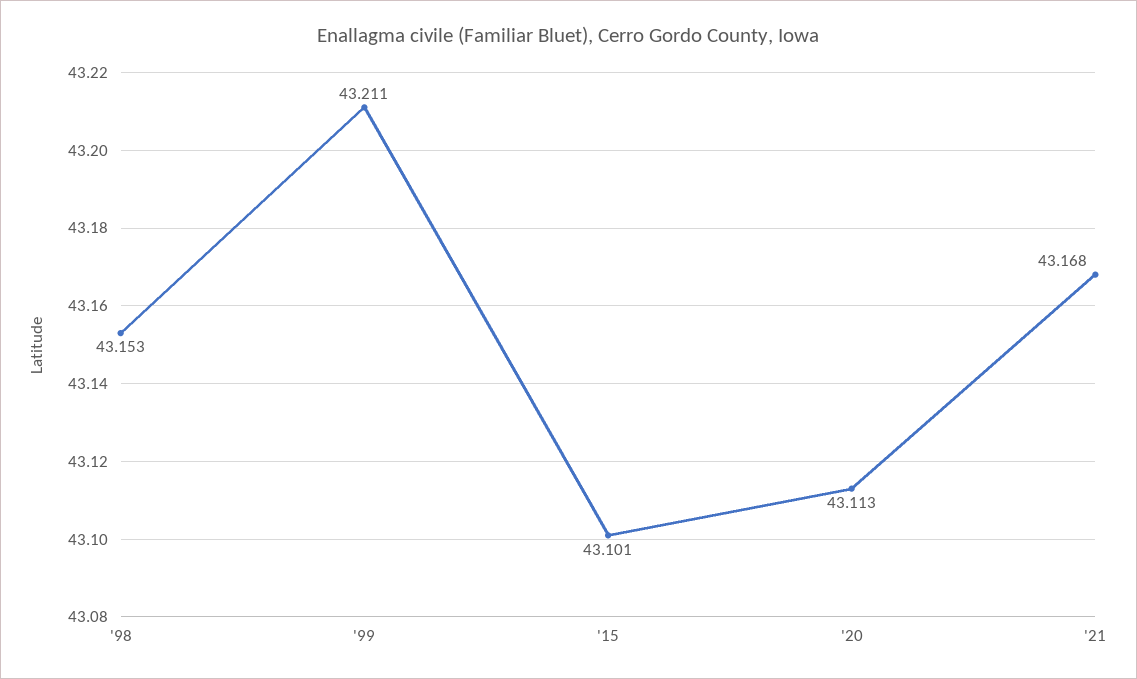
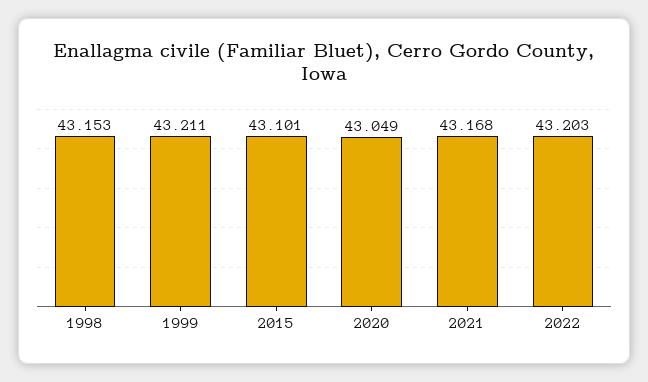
'20: 43.113 -> 43.049
2022: none -> 43.203

